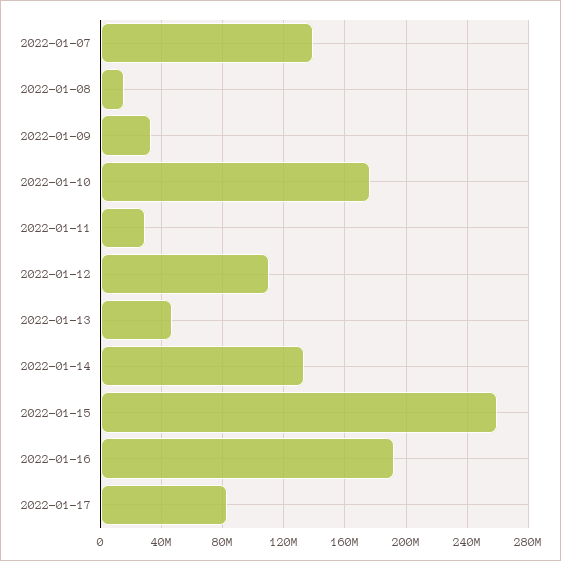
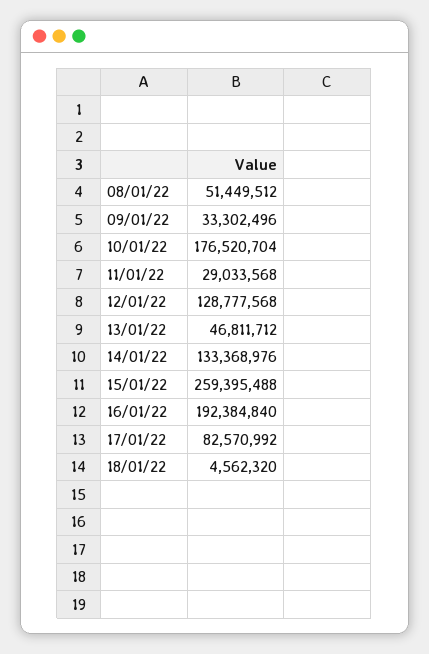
2022-01-07: 140000000 -> none
2022-01-08: 15000000 -> 51449512
2022-01-12: 110000000 -> 128777568
18/01/22: none -> 4562320

